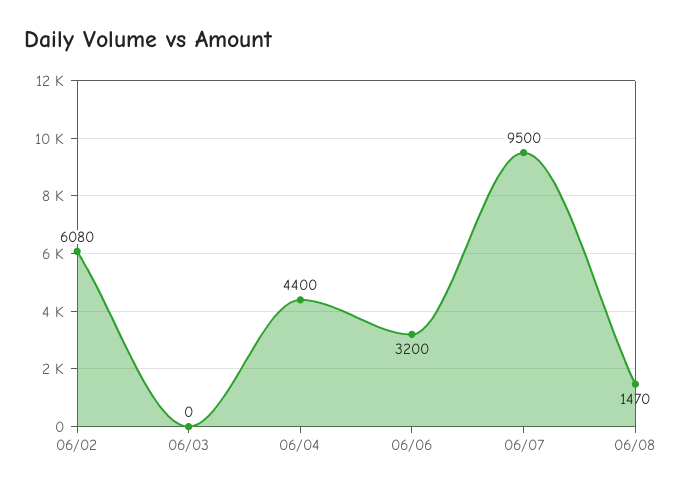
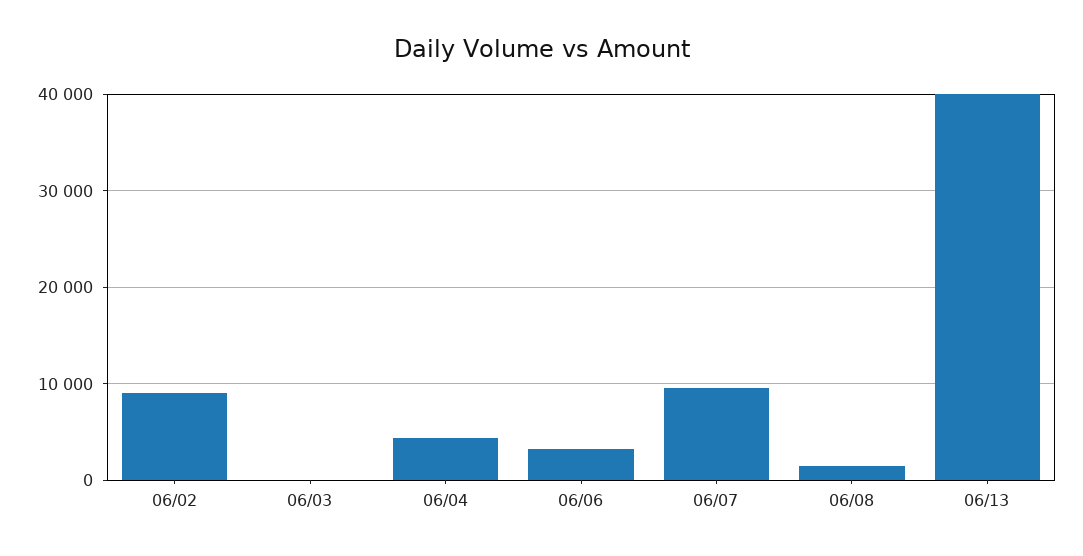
06/02: 6080 -> 9000
06/13: none -> 40000

